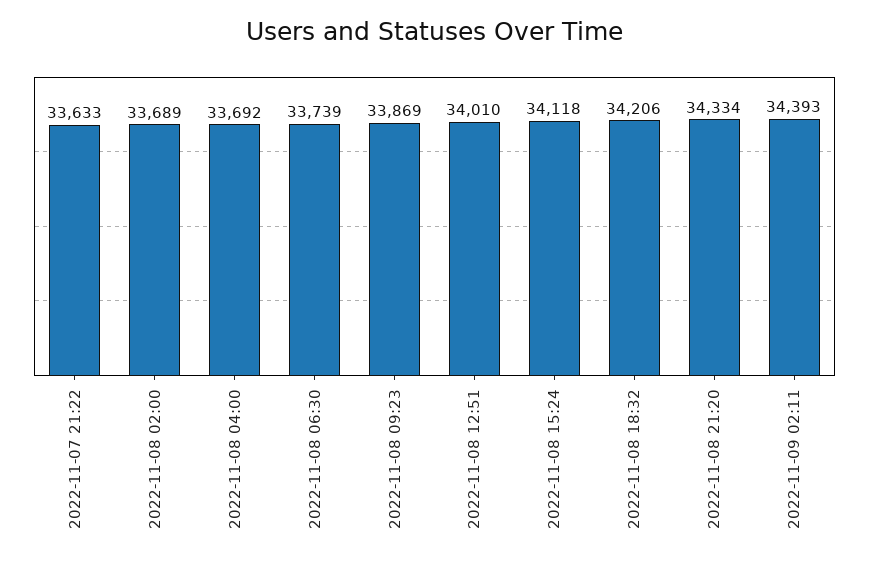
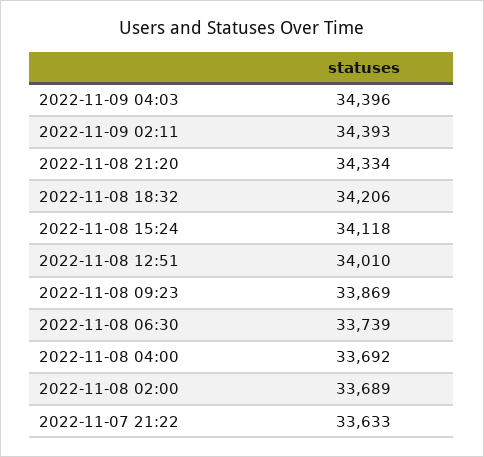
2022-11-09 04:03: none -> 34396

